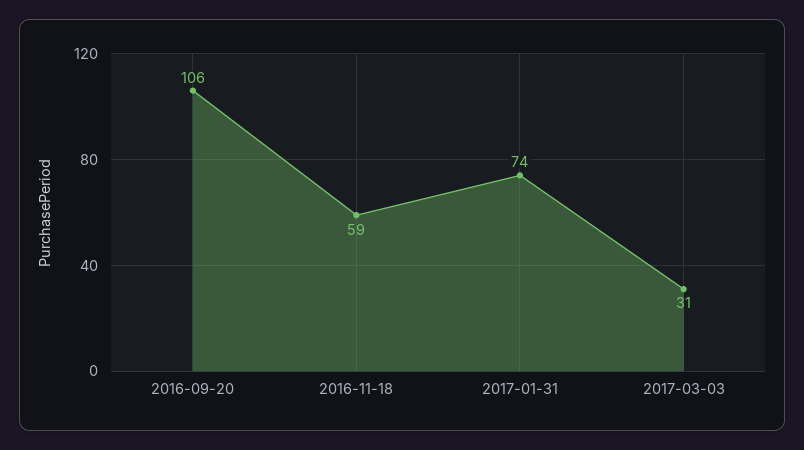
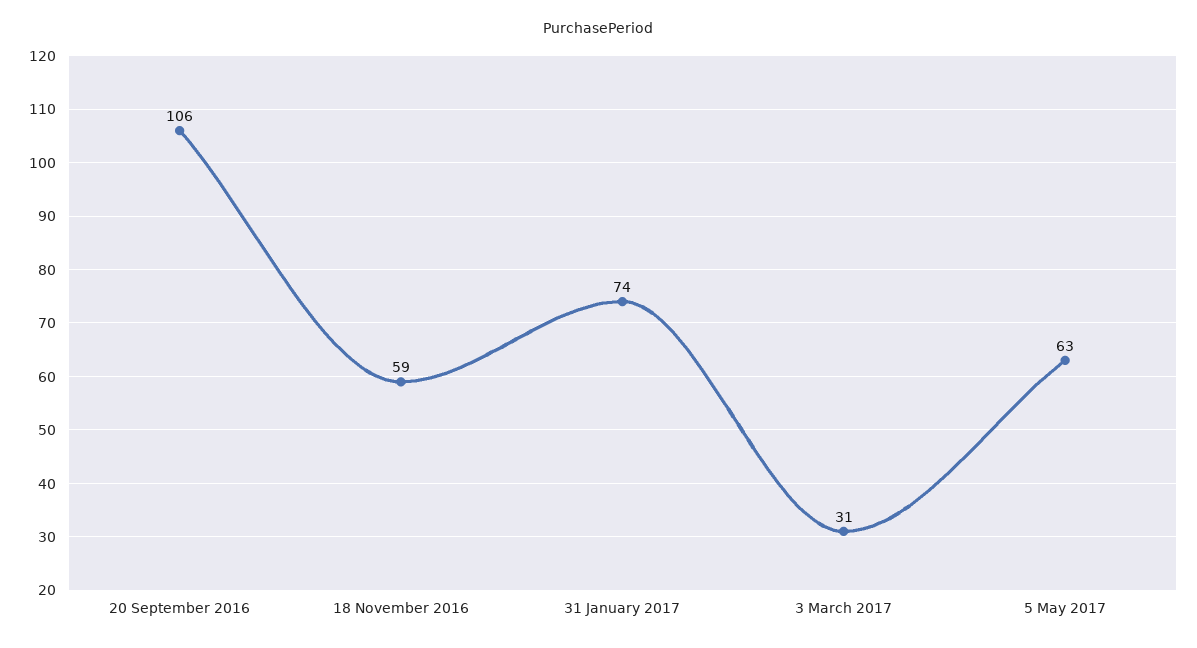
5 May 2017: none -> 63

